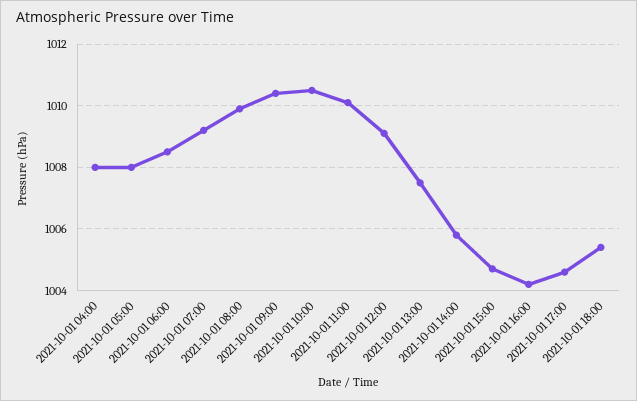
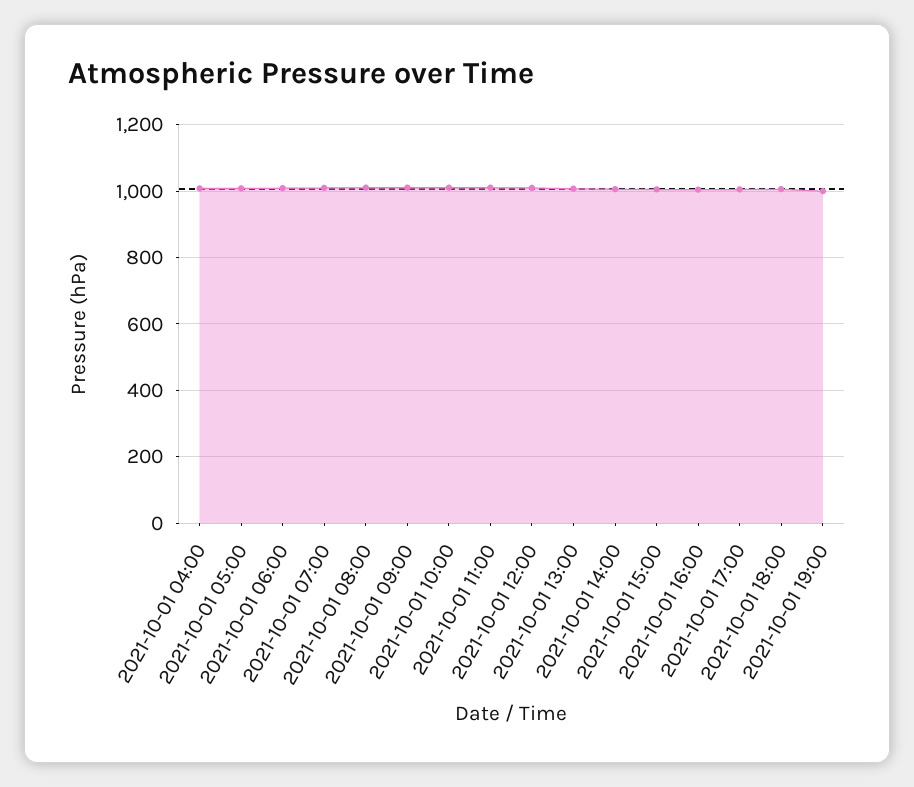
2021-10-01 19:00: none -> 1000

